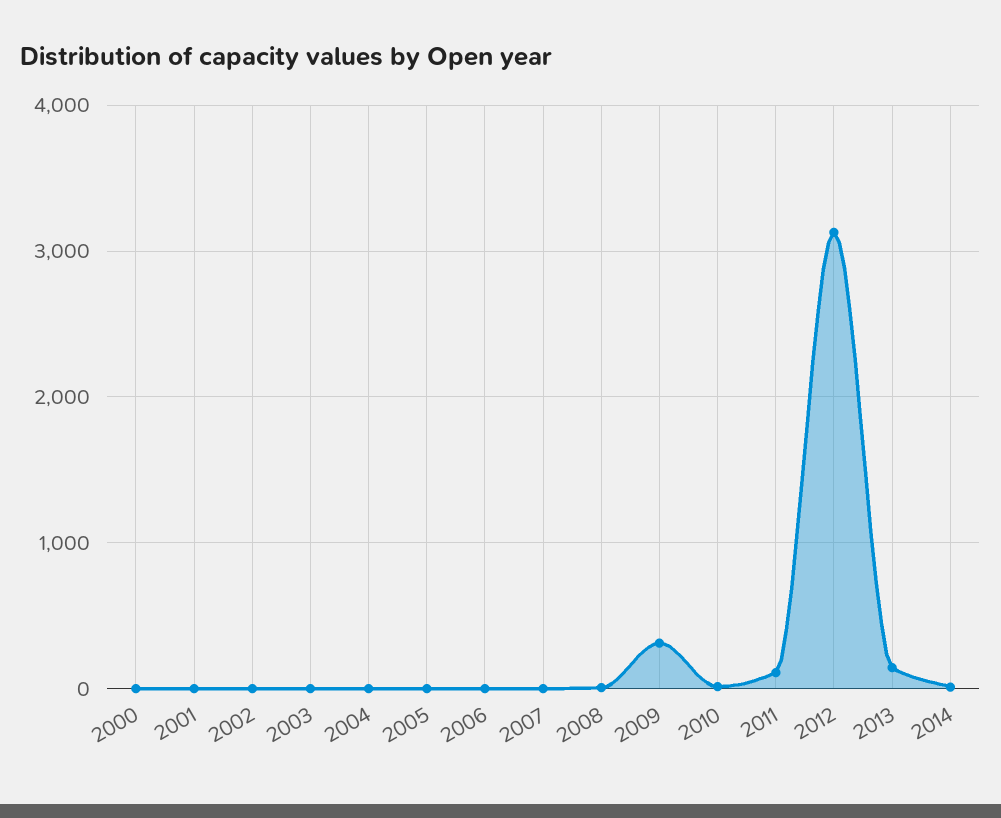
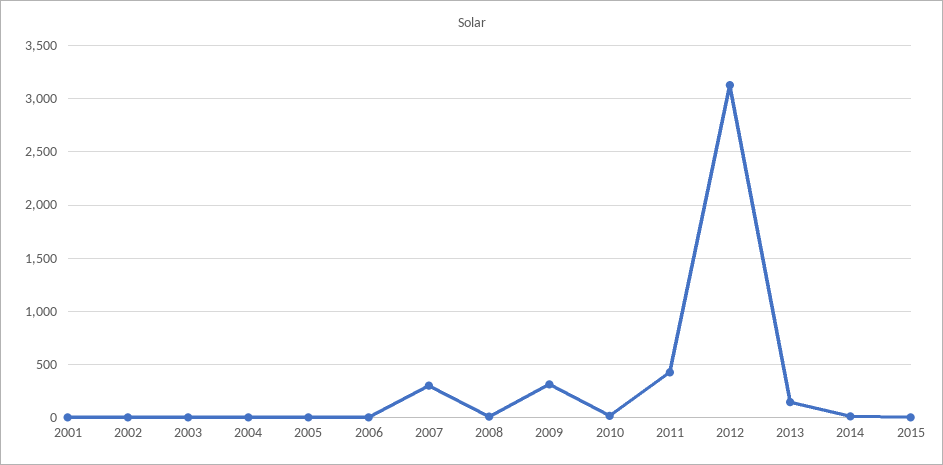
2000: 0 -> none
2007: 0 -> 300
2011: 100 -> 400
2015: none -> 0

